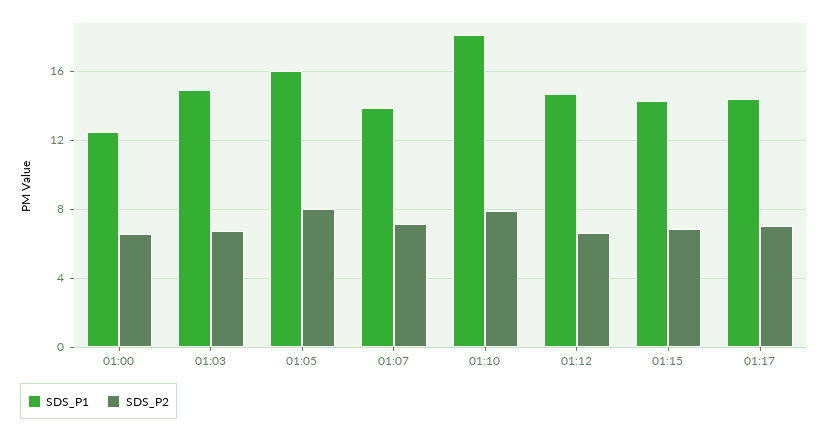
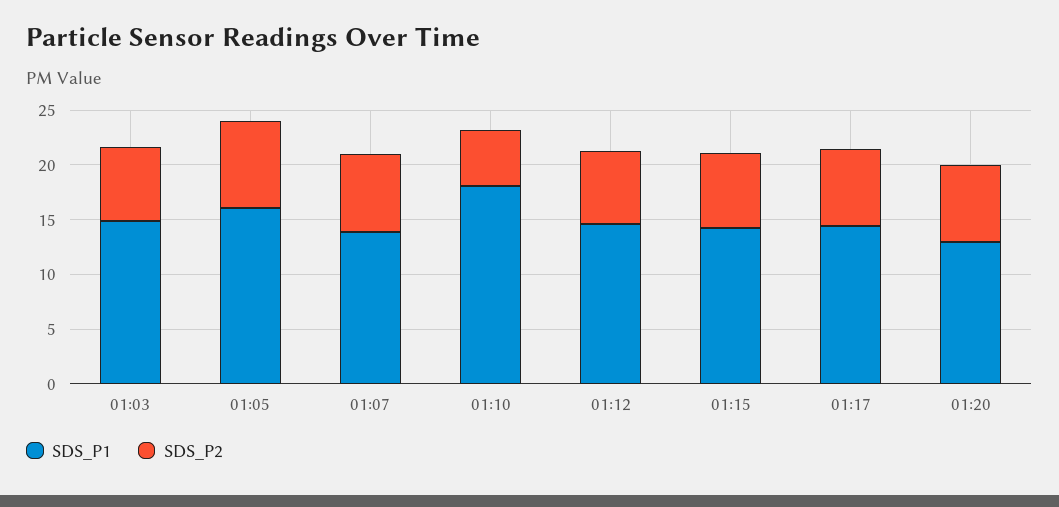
SDS_P1, 01:00: 12.5 -> none
SDS_P2, 01:00: 6.5 -> none
SDS_P2, 01:10: 8 -> 5
SDS_P1, 01:20: none -> 13
SDS_P2, 01:20: none -> 7

